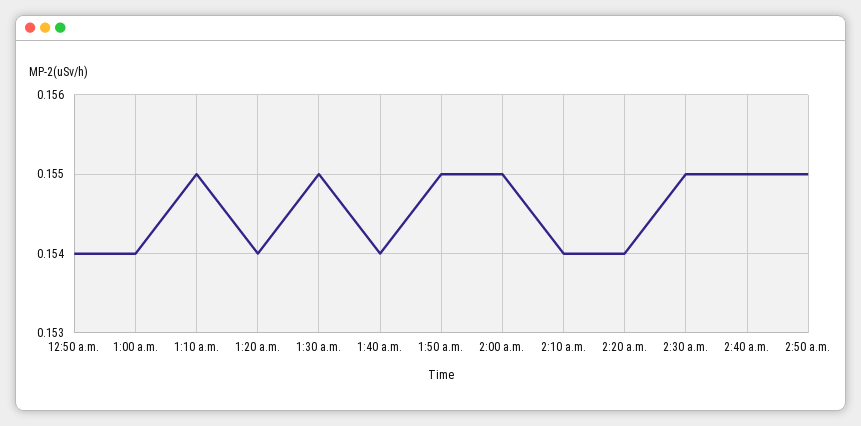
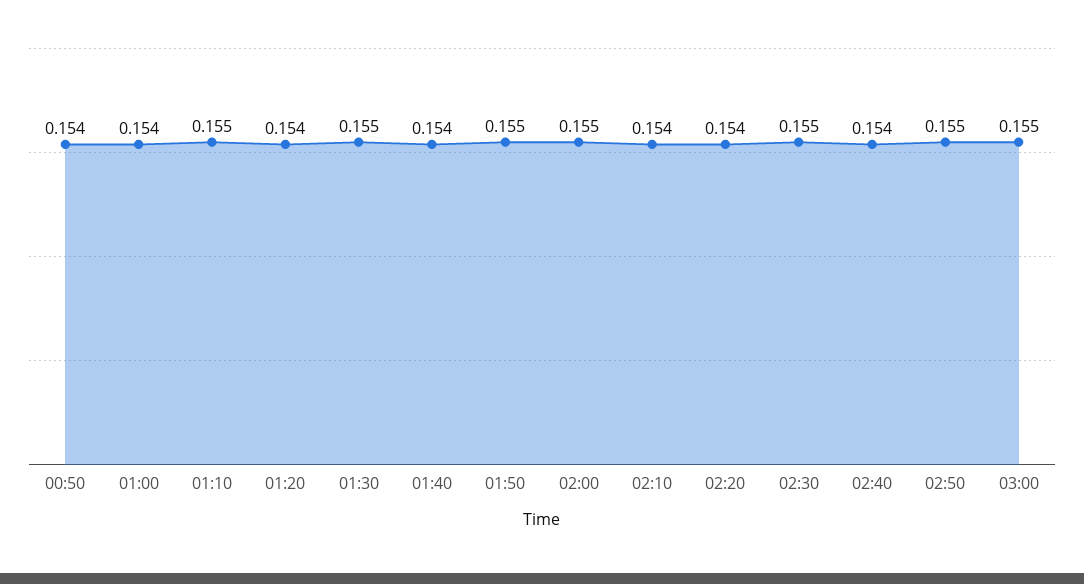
2:40 a.m.: 0.155 -> 0.154
03:00: none -> 0.155

